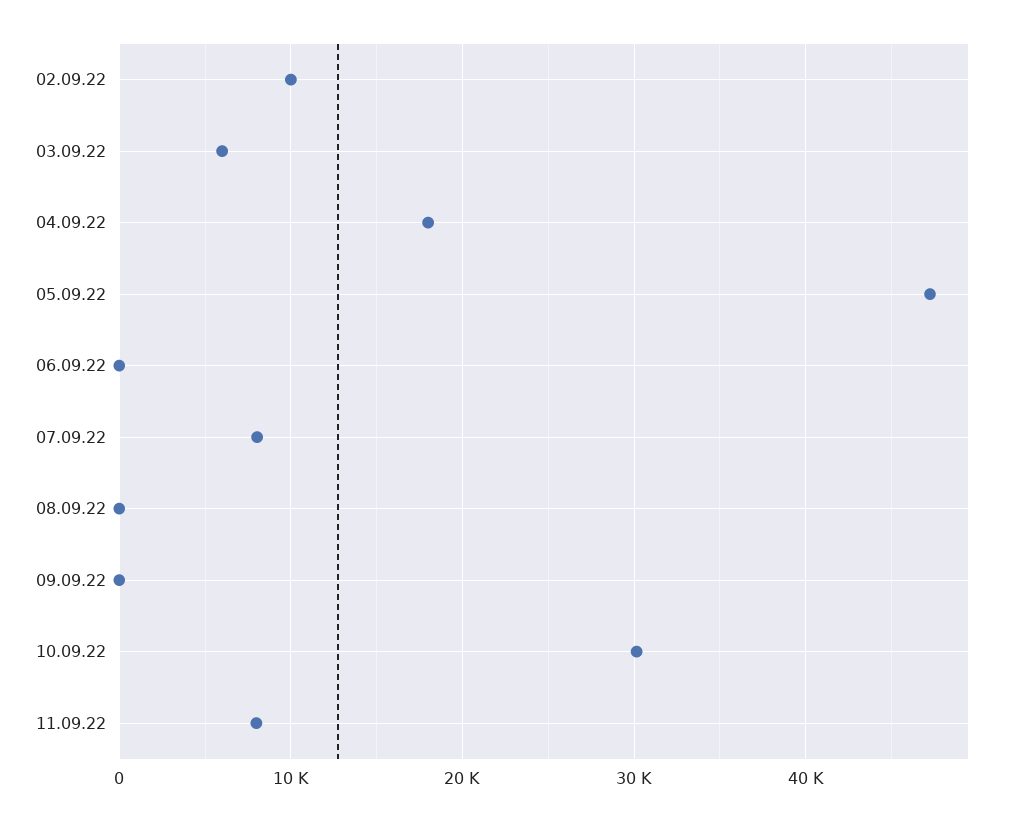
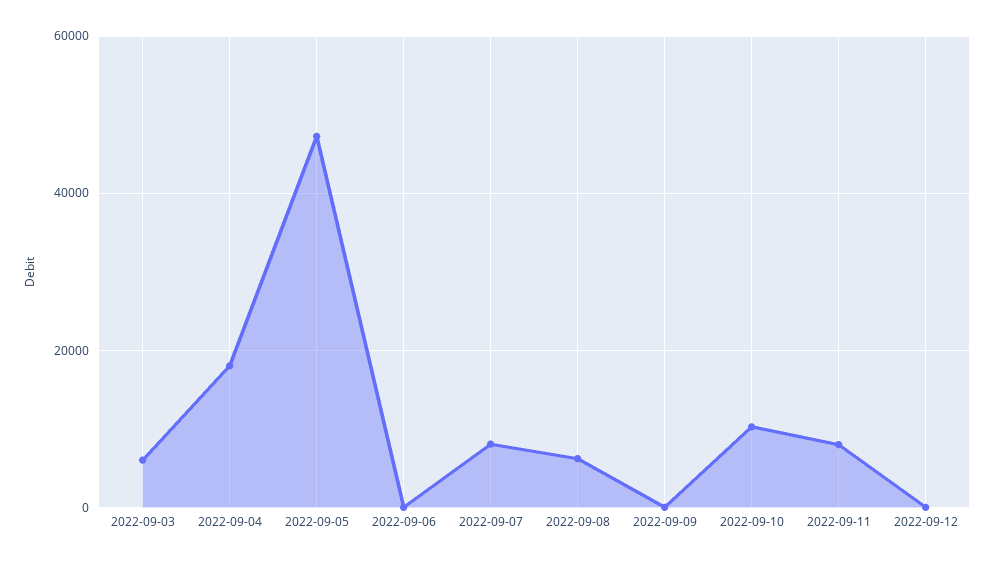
02.09.22: 10000 -> none
08.09.22: 0 -> 6000
10.09.22: 30000 -> 10000
2022-09-12: none -> 0

